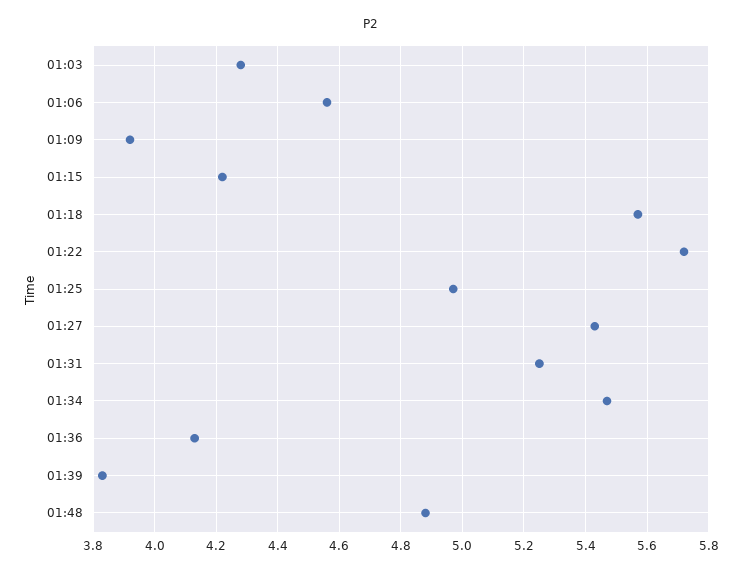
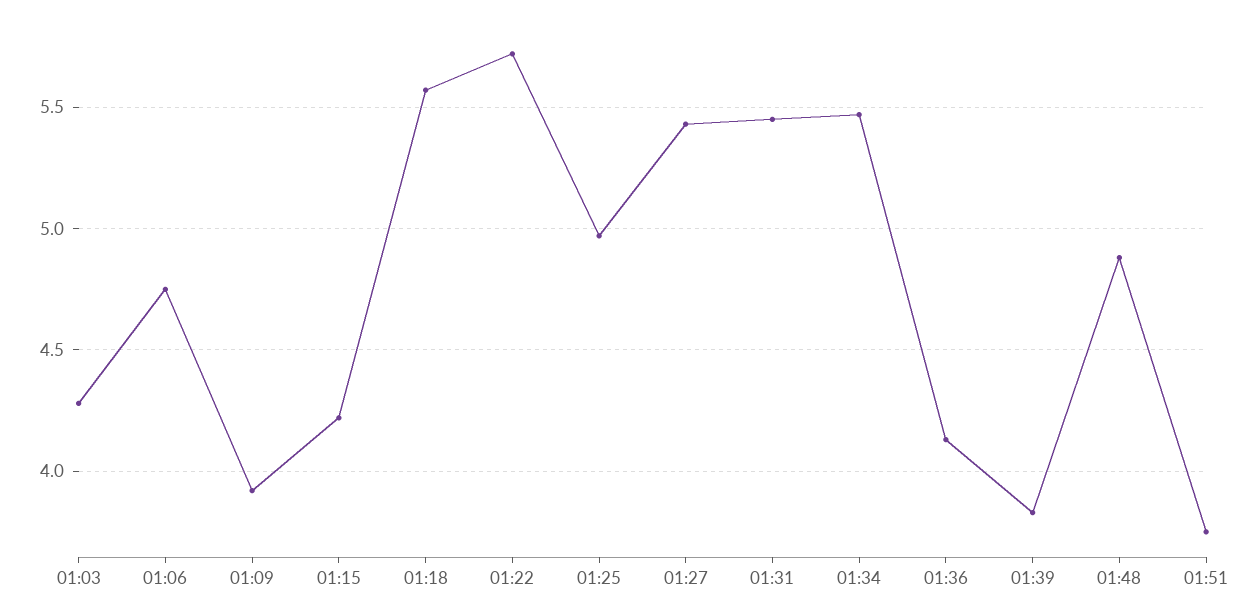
01:06: 4.55 -> 4.75
01:31: 5.25 -> 5.45
01:51: none -> 3.75

